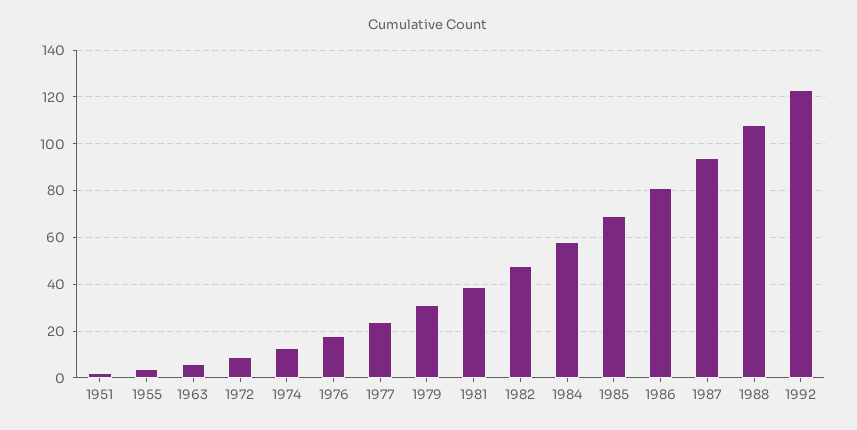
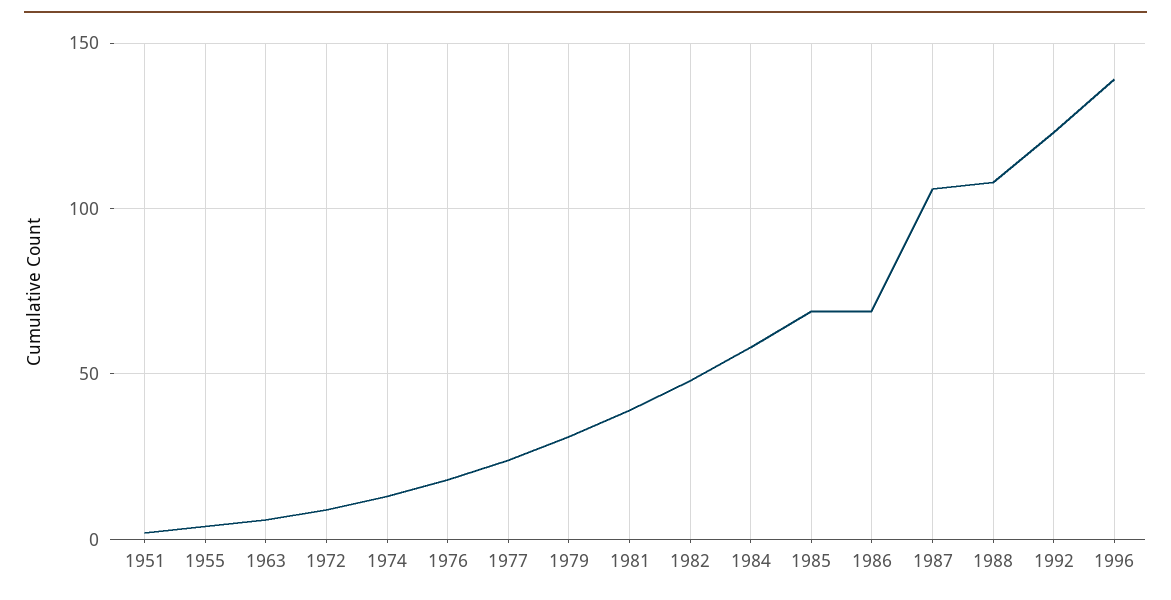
1986: 80 -> 70
1987: 95 -> 105
1996: none -> 140

